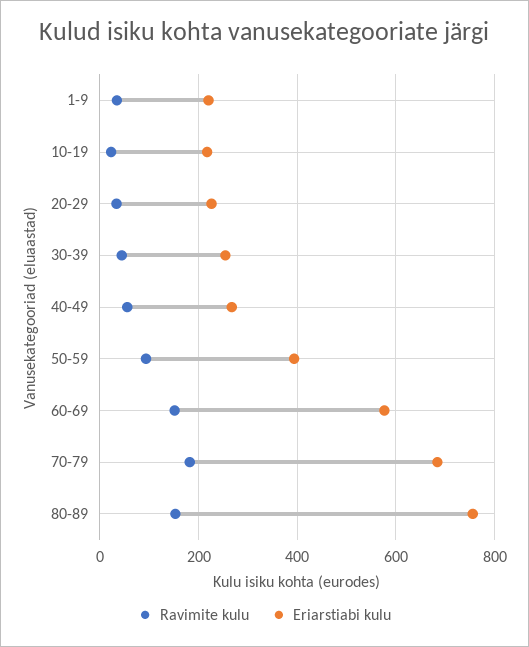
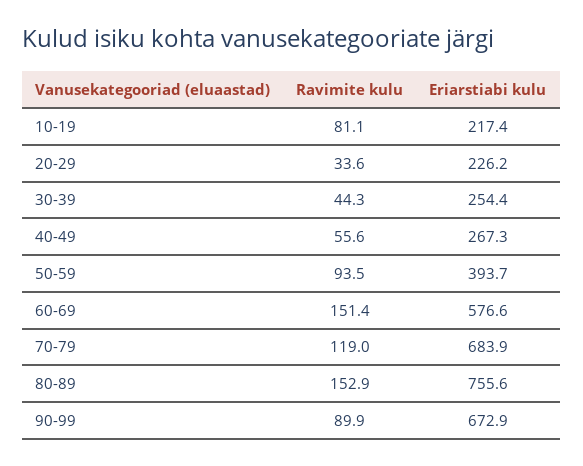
Ravimite kulu, 1-9: 40 -> none
Eriarstiabi kulu, 1-9: 220 -> none
Ravimite kulu, 10-19: 20 -> 81.1
Ravimite kulu, 70-79: 180 -> 119
Ravimite kulu, 90-99: none -> 89.9
Eriarstiabi kulu, 90-99: none -> 672.9

